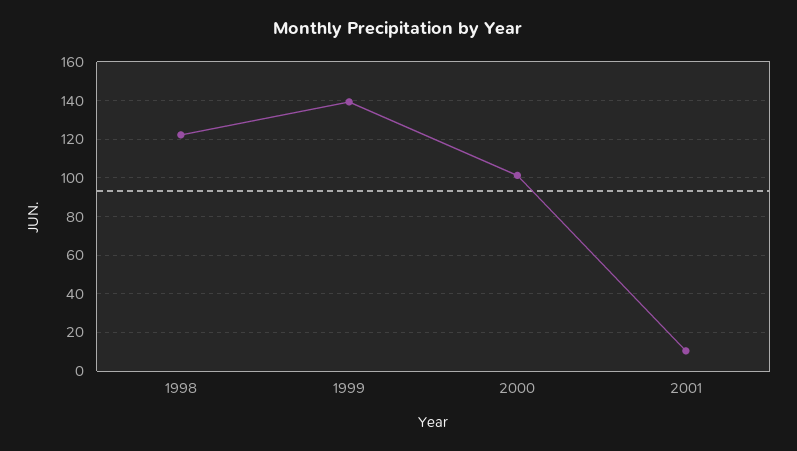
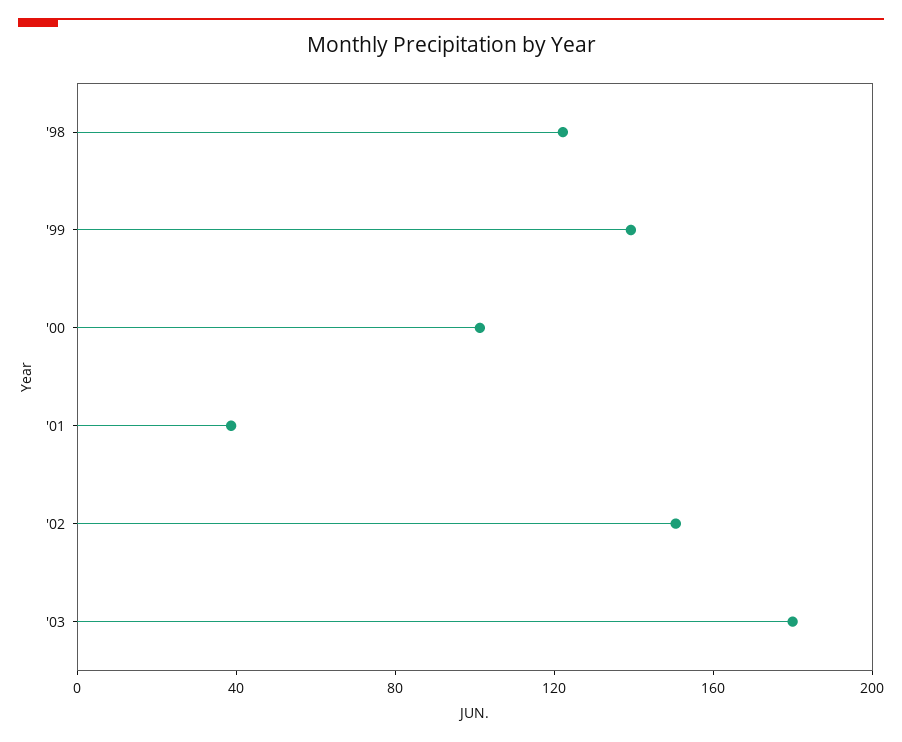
2001: 10 -> 40
'02: none -> 150
'03: none -> 180

